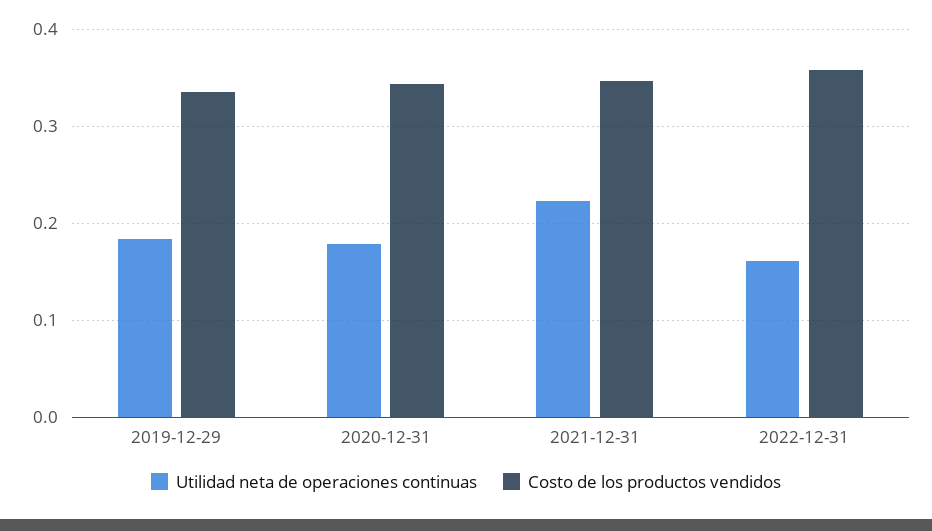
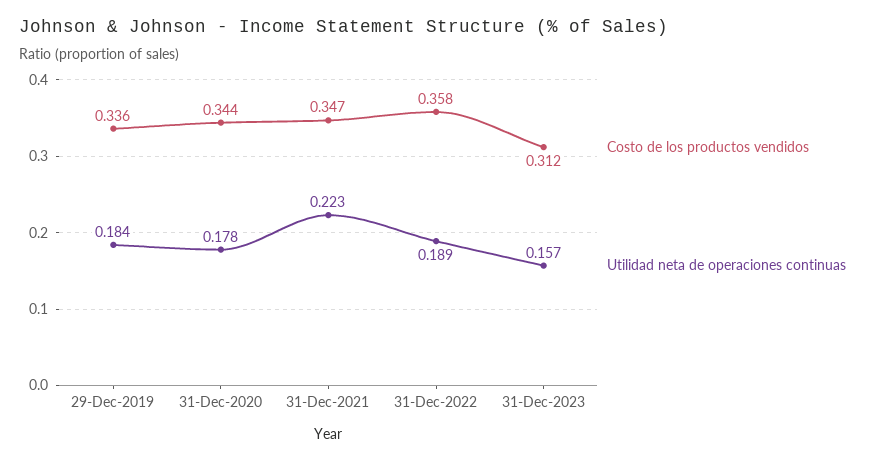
Utilidad neta de operaciones continuas, 2022-12-31: 0.16 -> 0.189
Costo de los productos vendidos, 31-Dec-2023: none -> 0.312
Utilidad neta de operaciones continuas, 31-Dec-2023: none -> 0.157

